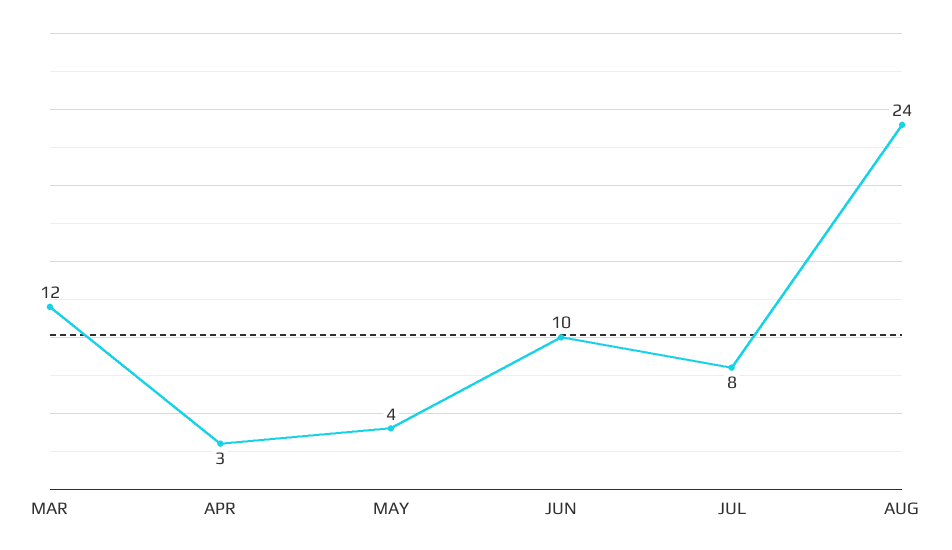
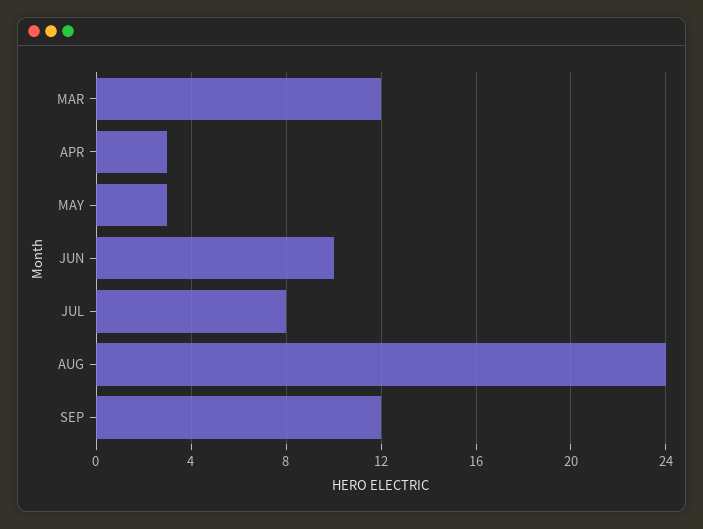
MAY: 4 -> 3
SEP: none -> 12

